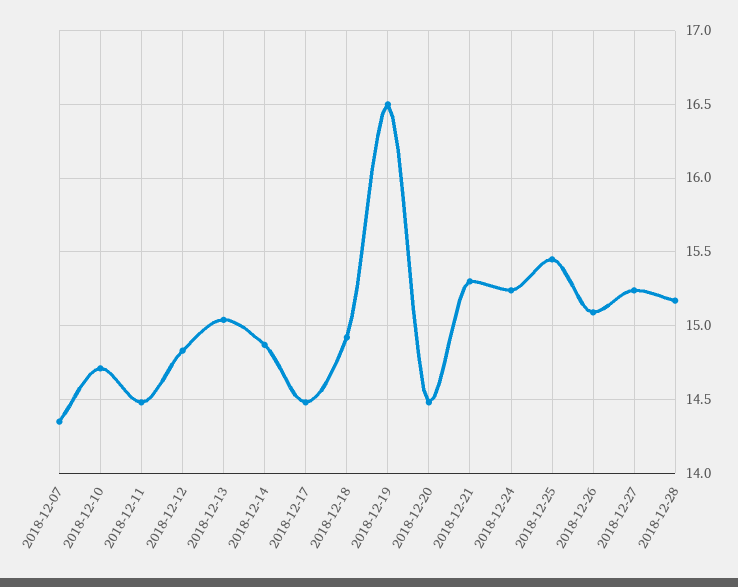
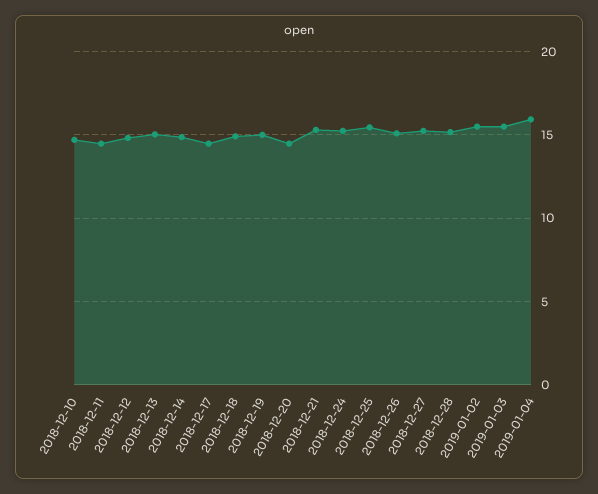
2018-12-07: 14.35 -> none
2018-12-19: 16.5 -> 15
2019-01-02: none -> 15.5
2019-01-03: none -> 15.5
2019-01-04: none -> 16

